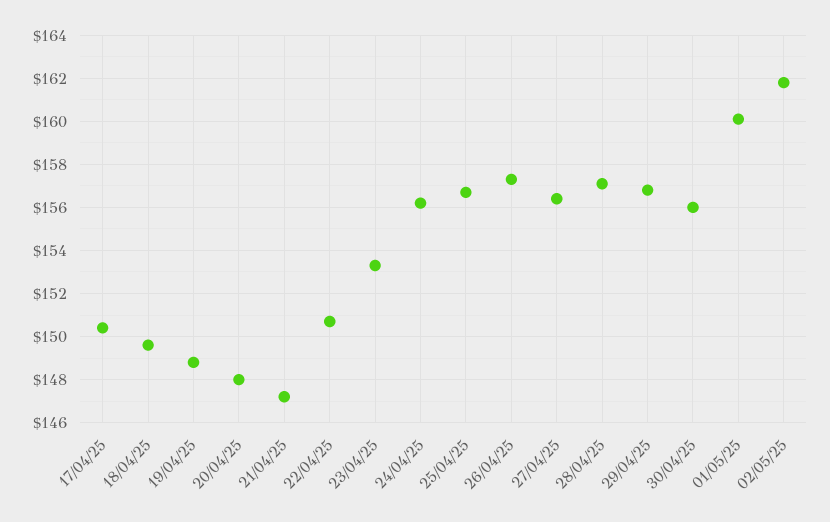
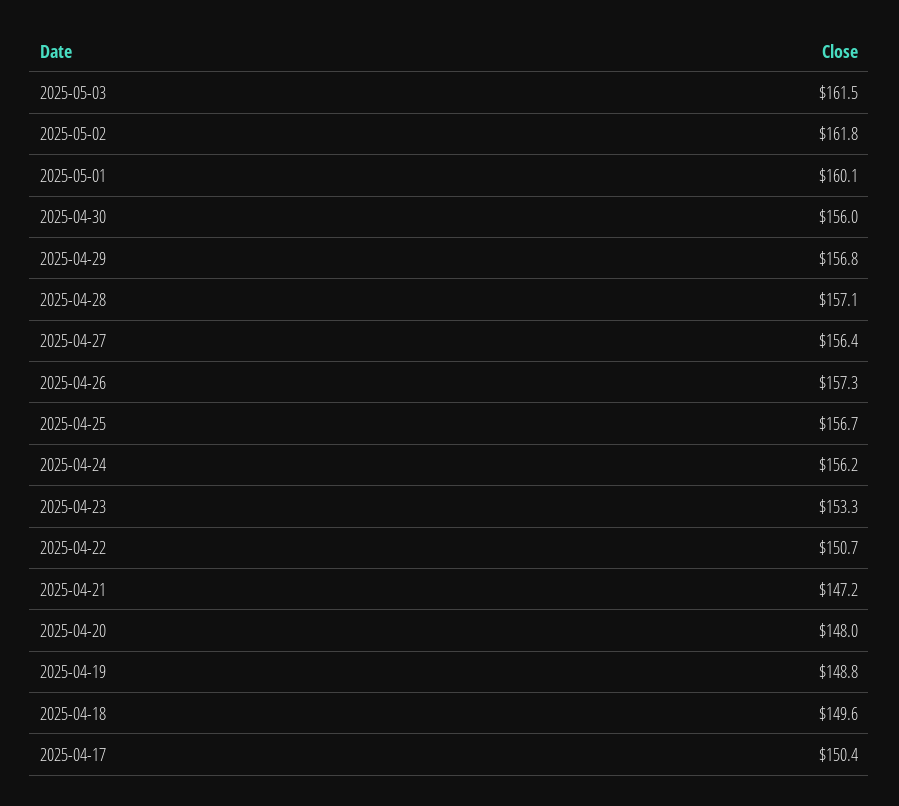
2025-05-03: none -> 161.5

